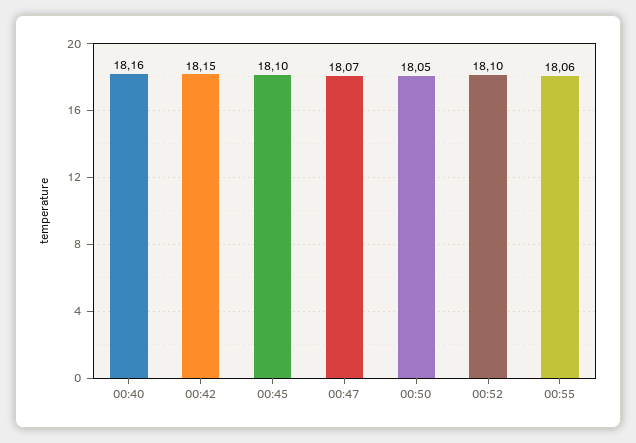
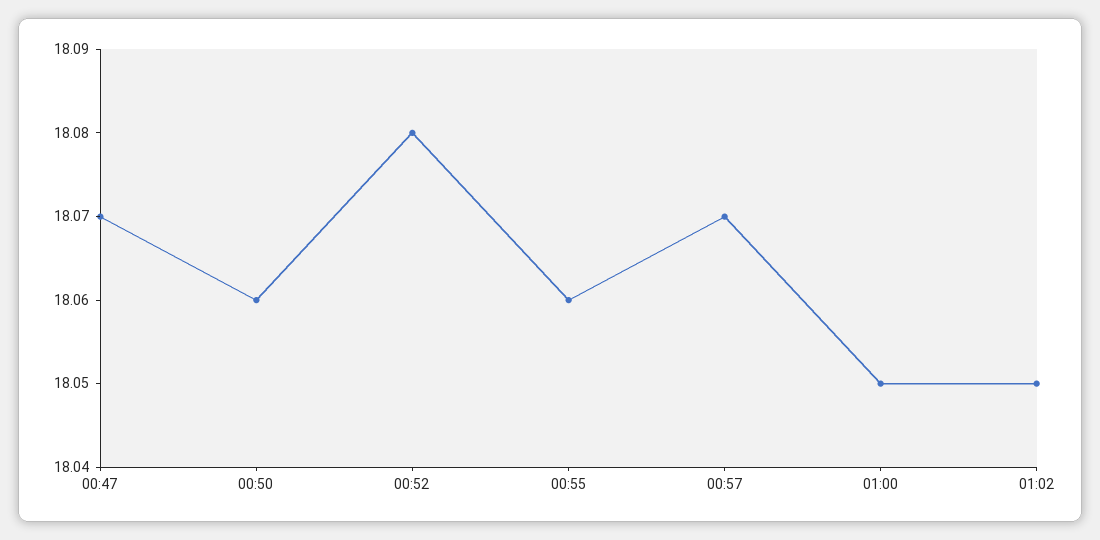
00:40: 18.16 -> none
00:42: 18.15 -> none
00:45: 18.1 -> none
00:50: 18.05 -> 18.06
00:52: 18.1 -> 18.08
00:57: none -> 18.07
01:00: none -> 18.05
01:02: none -> 18.05

